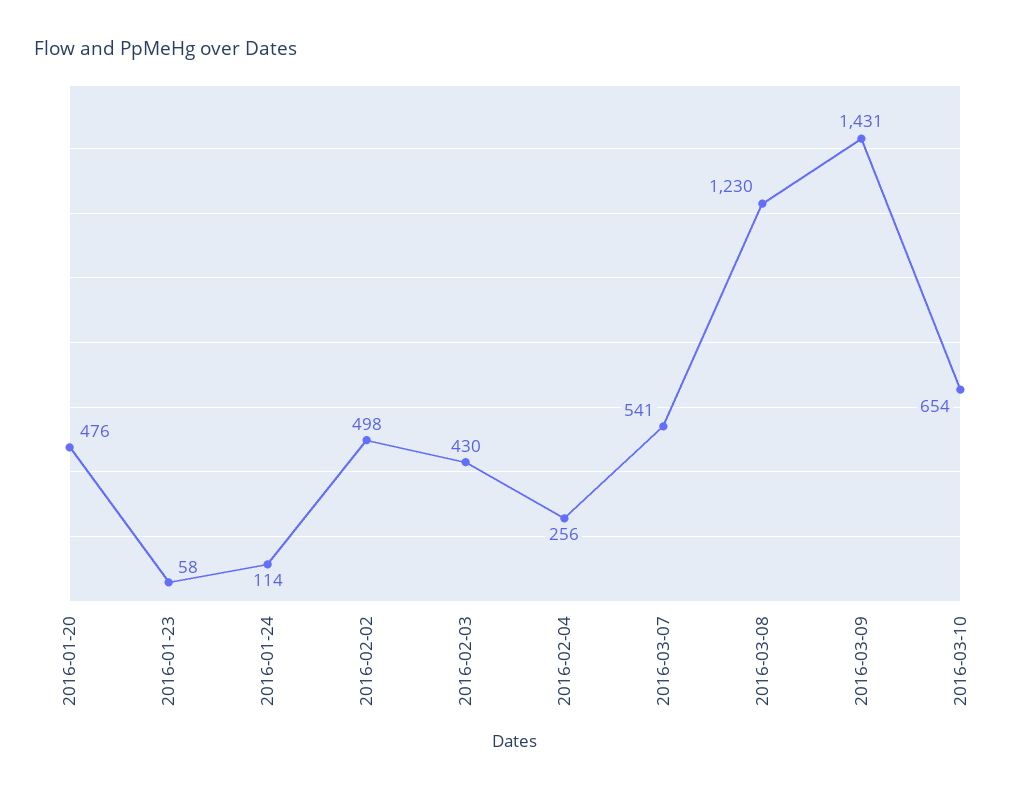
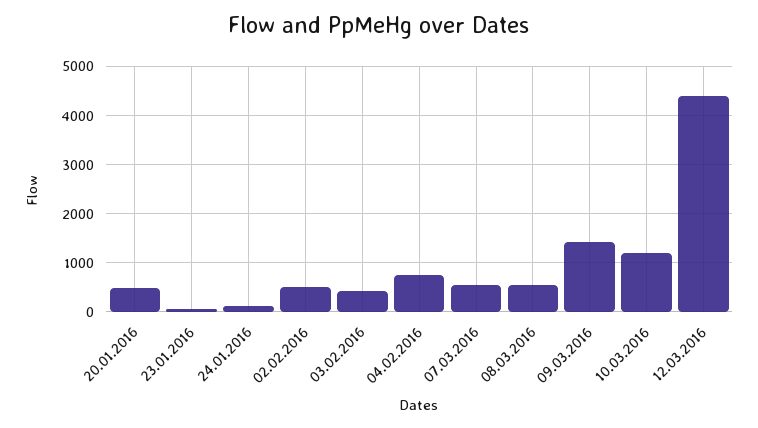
2016-02-04: 256 -> 800
2016-03-08: 1230 -> 600
2016-03-10: 654 -> 1200
12.03.2016: none -> 4400

